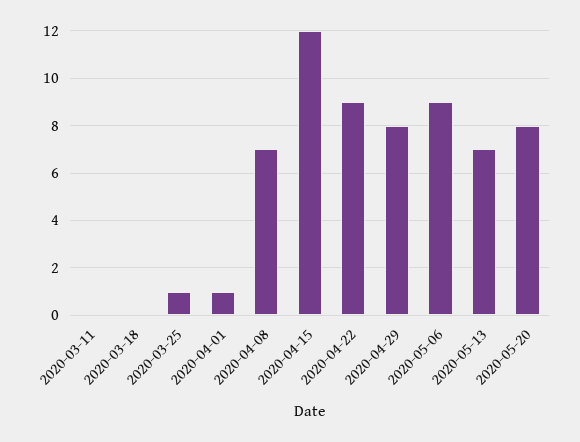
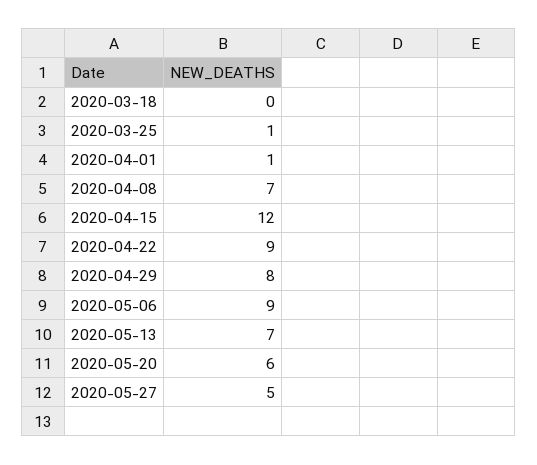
2020-03-11: 0 -> none
2020-05-20: 8 -> 6
2020-05-27: none -> 5

